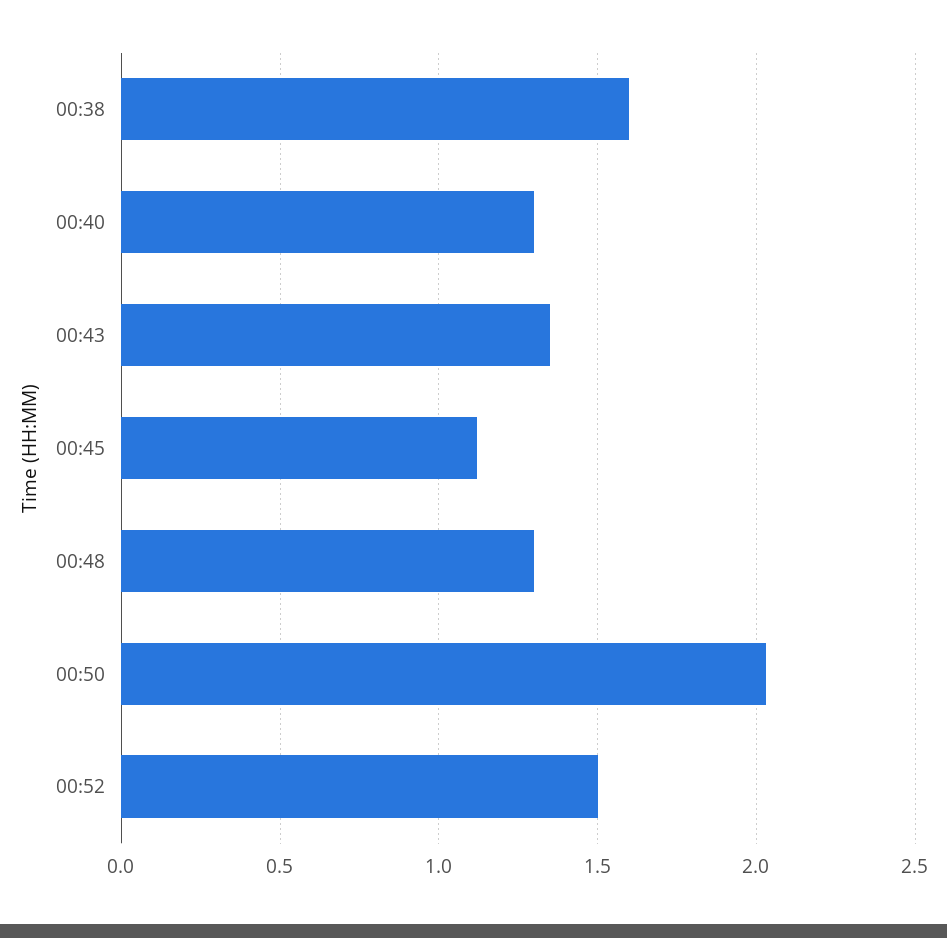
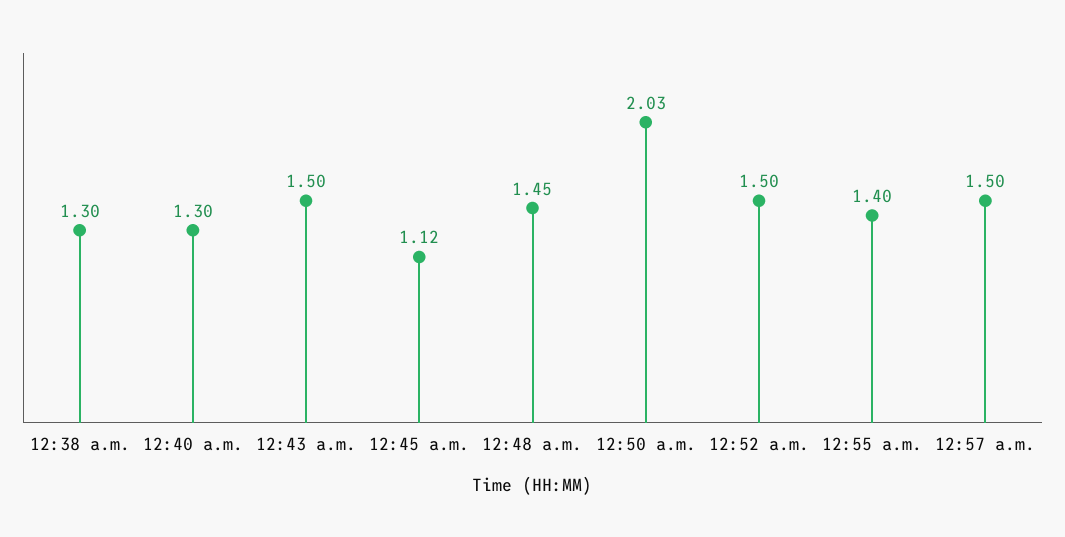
00:38: 1.6 -> 1.3
00:43: 1.35 -> 1.5
00:48: 1.3 -> 1.45
12:55 a.m.: none -> 1.4
12:57 a.m.: none -> 1.5

